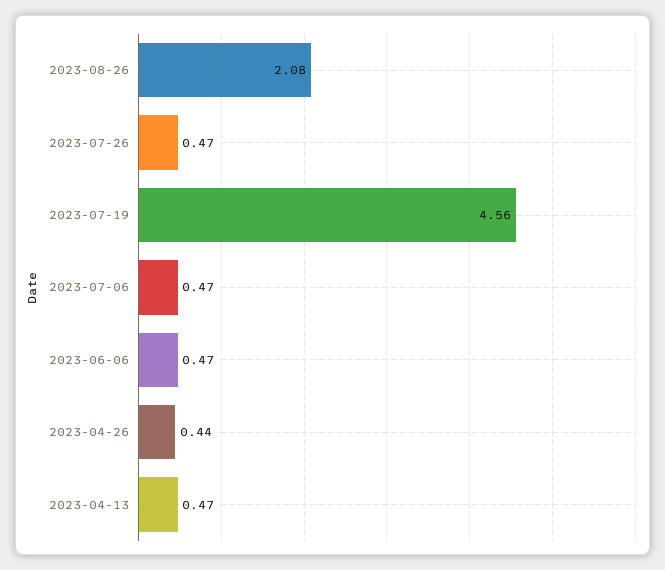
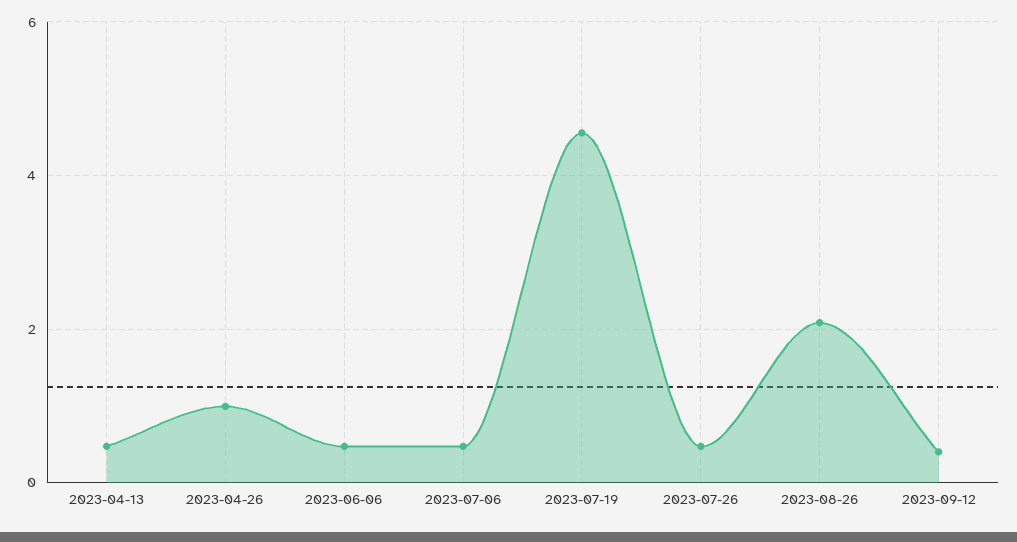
2023-04-26: 0.44 -> 1
2023-09-12: none -> 0.4

